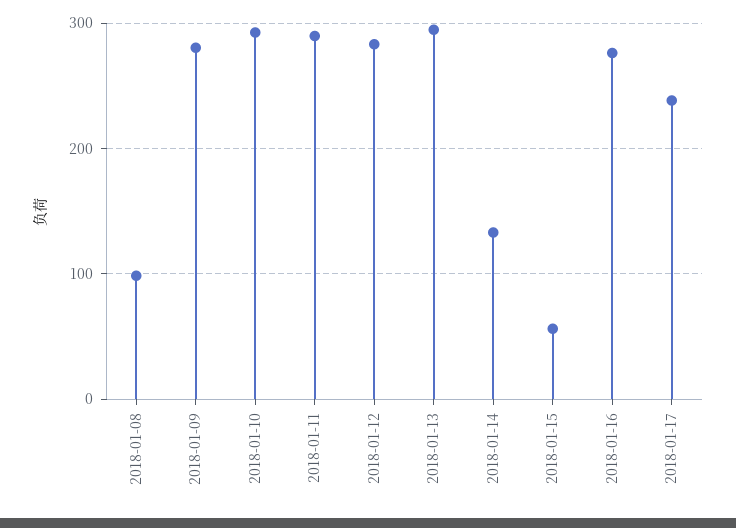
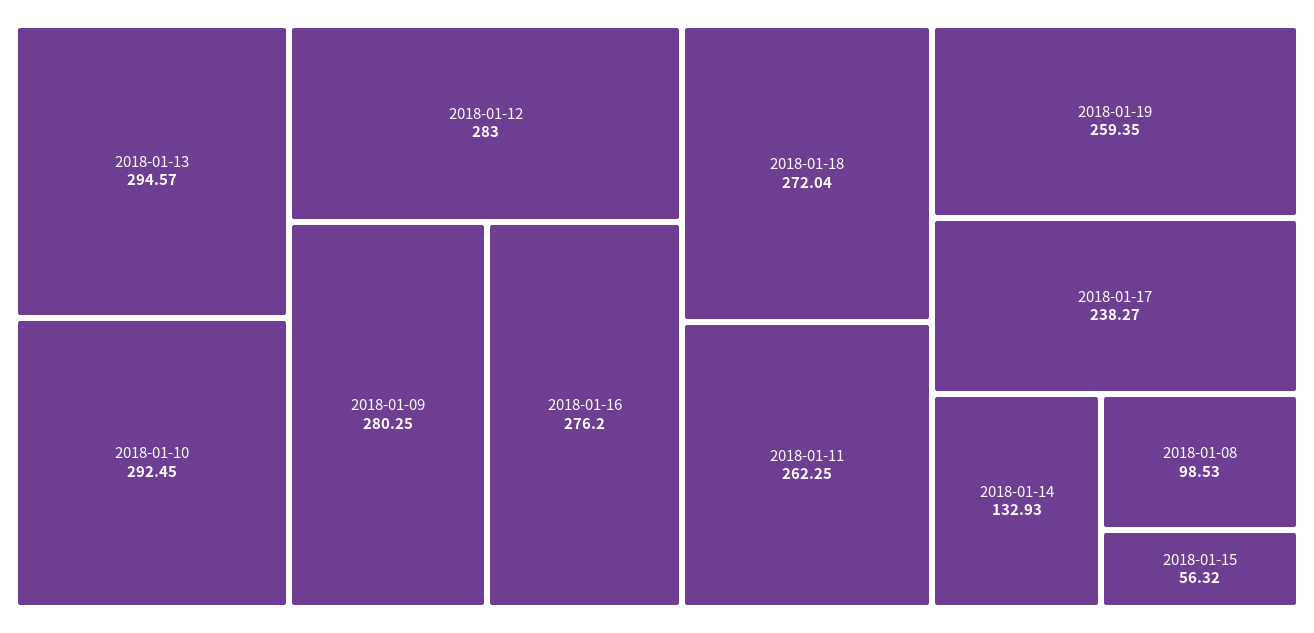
2018-01-11: 290 -> 262.25
2018-01-18: none -> 272.04
2018-01-19: none -> 259.35

